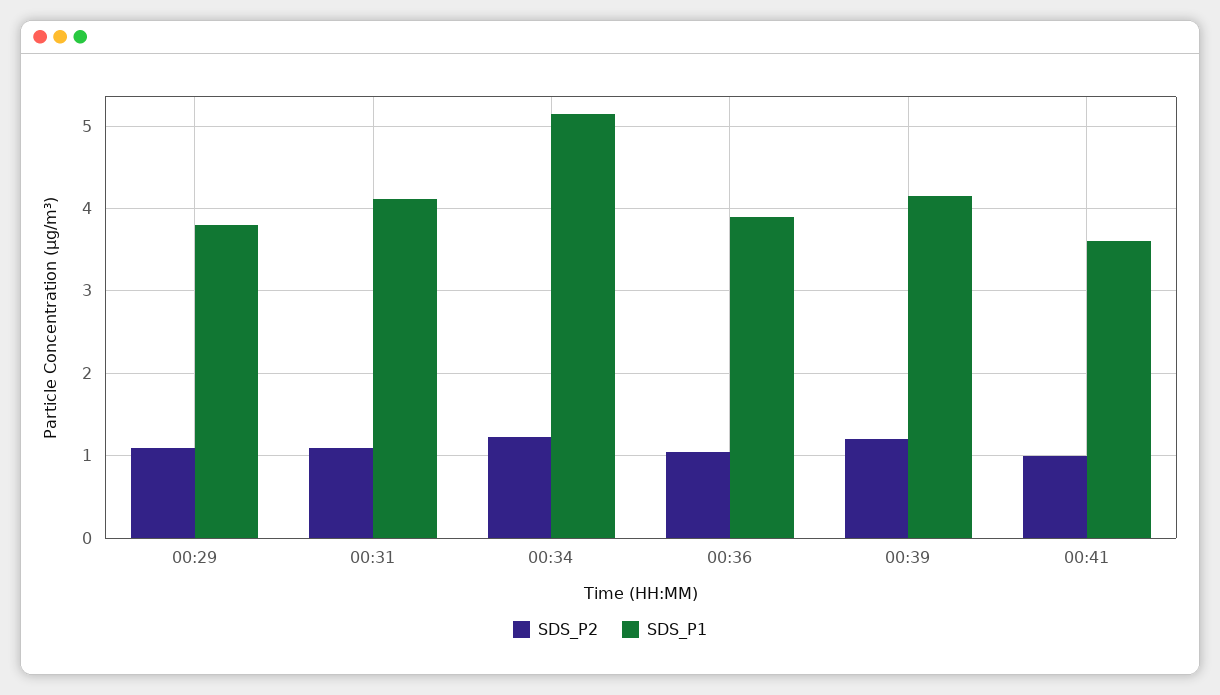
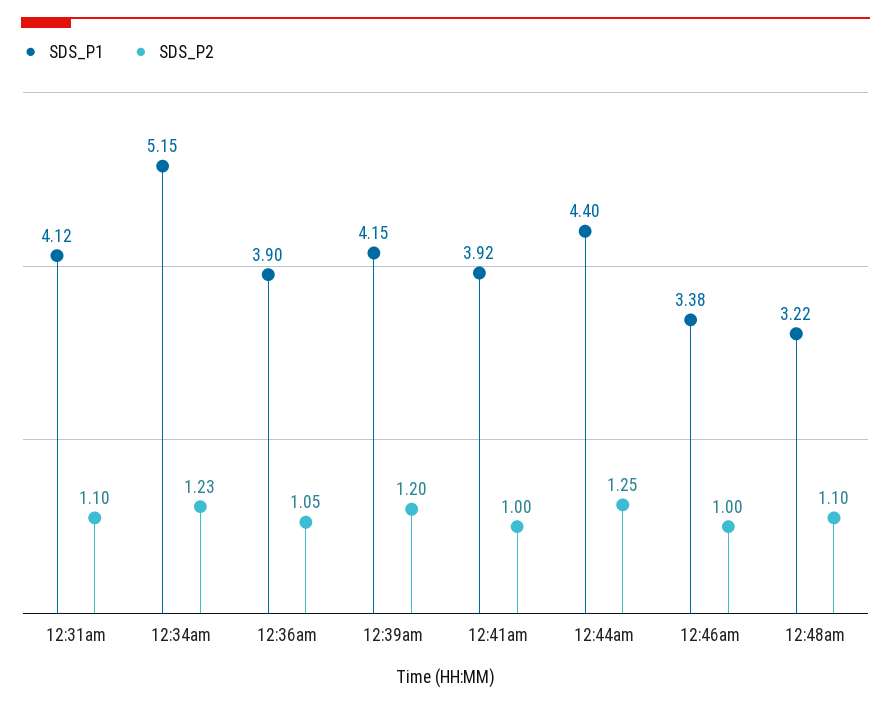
SDS_P2, 00:29: 1.1 -> none
SDS_P1, 00:29: 3.8 -> none
SDS_P1, 00:41: 3.6 -> 3.92
SDS_P1, 12:44am: none -> 4.4
SDS_P2, 12:44am: none -> 1.25
SDS_P1, 12:46am: none -> 3.38
SDS_P2, 12:46am: none -> 1
SDS_P1, 12:48am: none -> 3.22
SDS_P2, 12:48am: none -> 1.1

